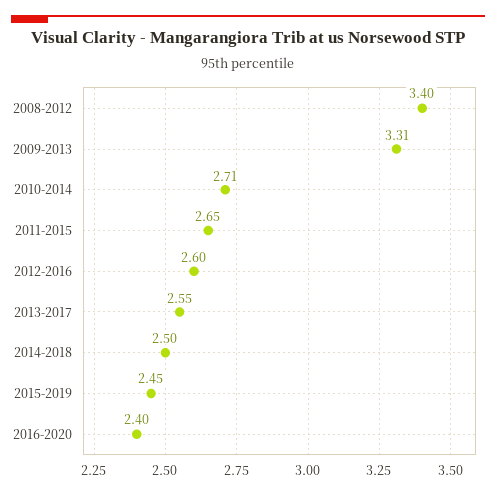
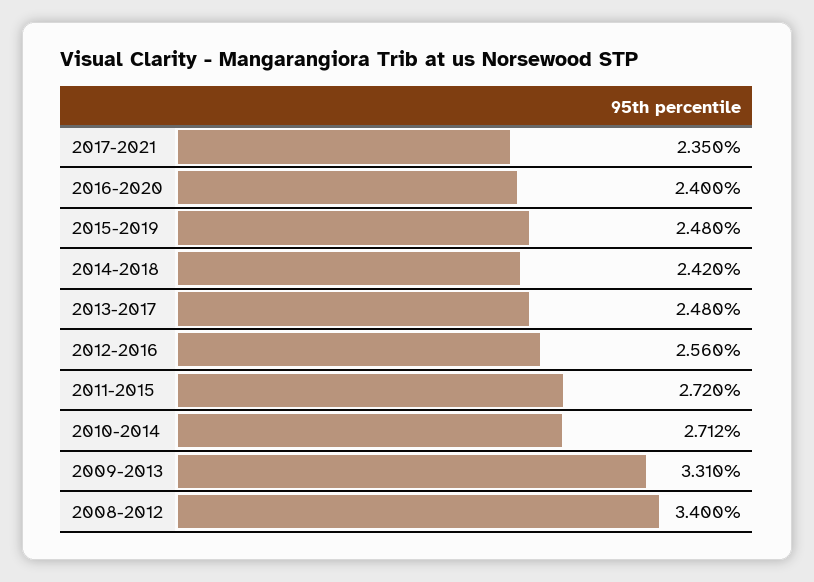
2011-2015: 2.65 -> 2.72
2012-2016: 2.6 -> 2.56
2013-2017: 2.55 -> 2.48
2014-2018: 2.5 -> 2.42
2015-2019: 2.45 -> 2.48
2017-2021: none -> 2.35

